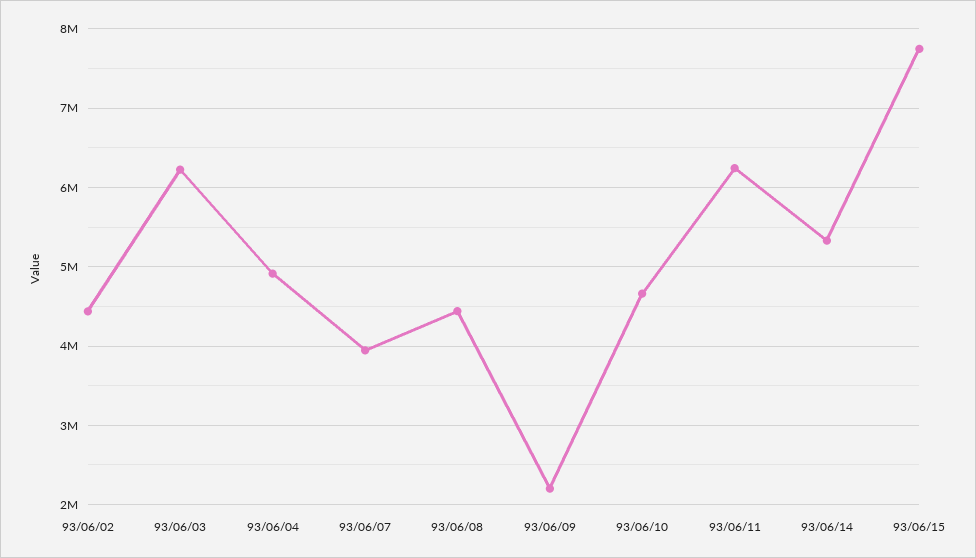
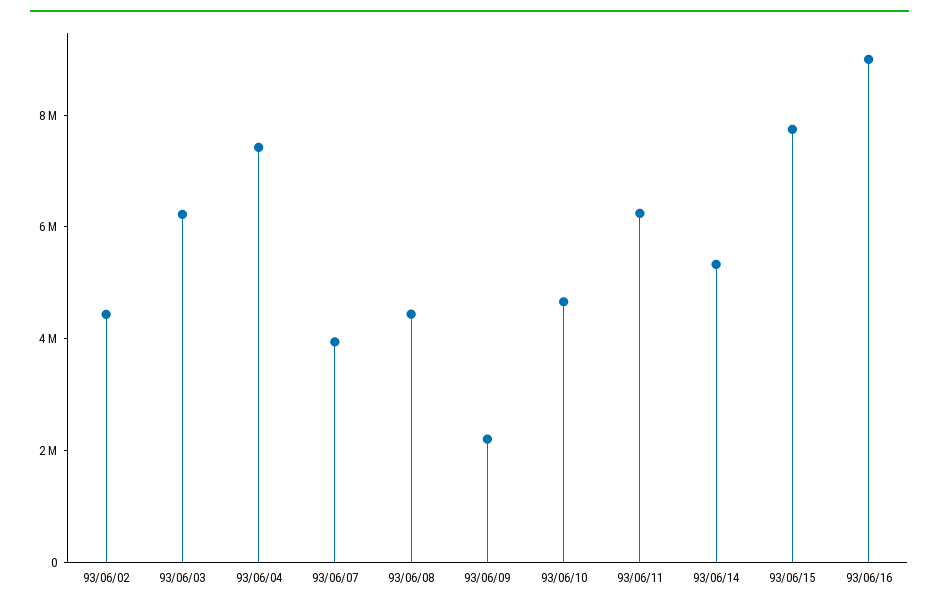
93/06/04: 4900000 -> 7500000
93/06/16: none -> 9000000

